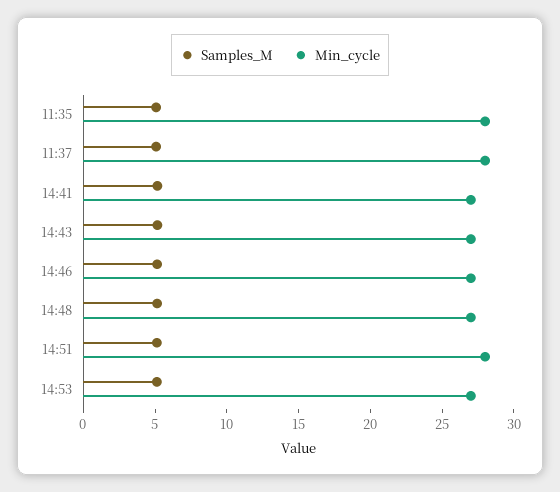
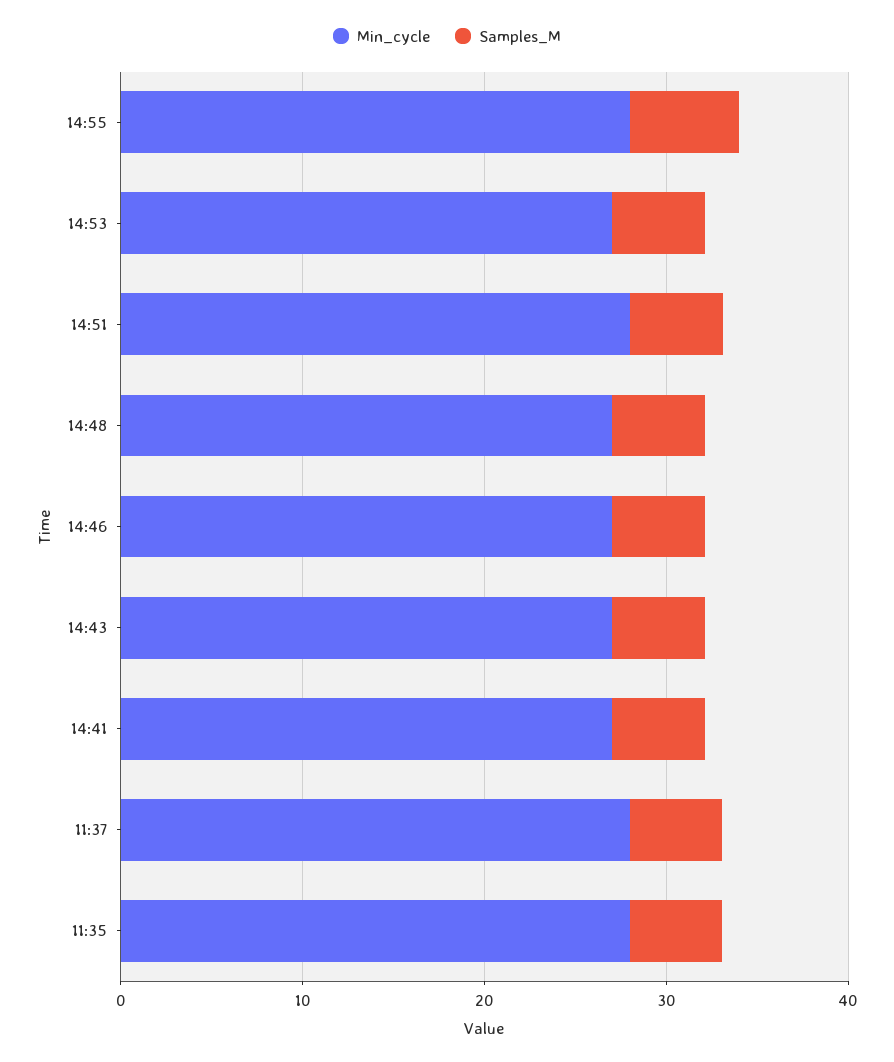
Min_cycle, 14:55: none -> 28
Samples_M, 14:55: none -> 6

